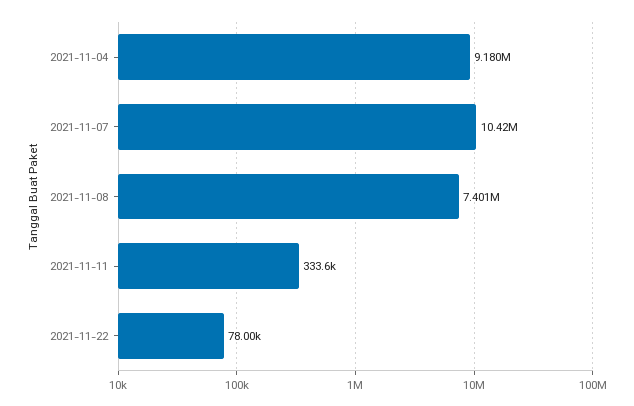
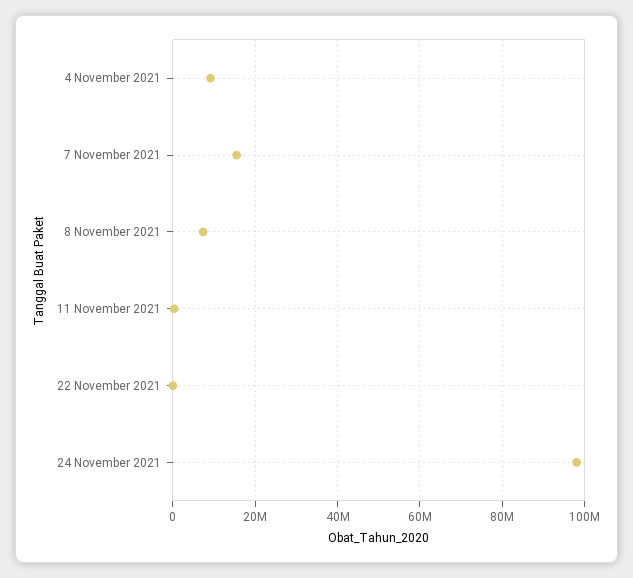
2021-11-07: 10420000 -> 16000000
24 November 2021: none -> 98000000

